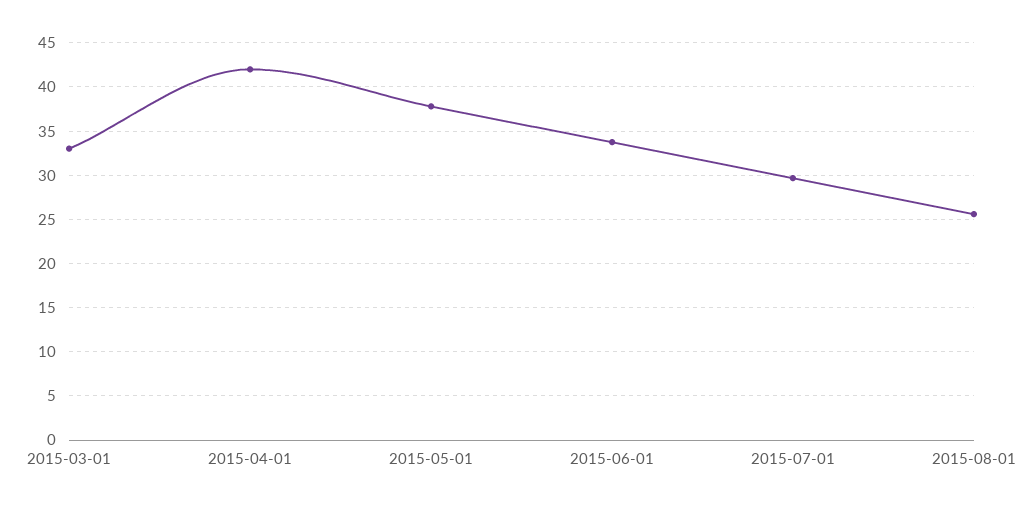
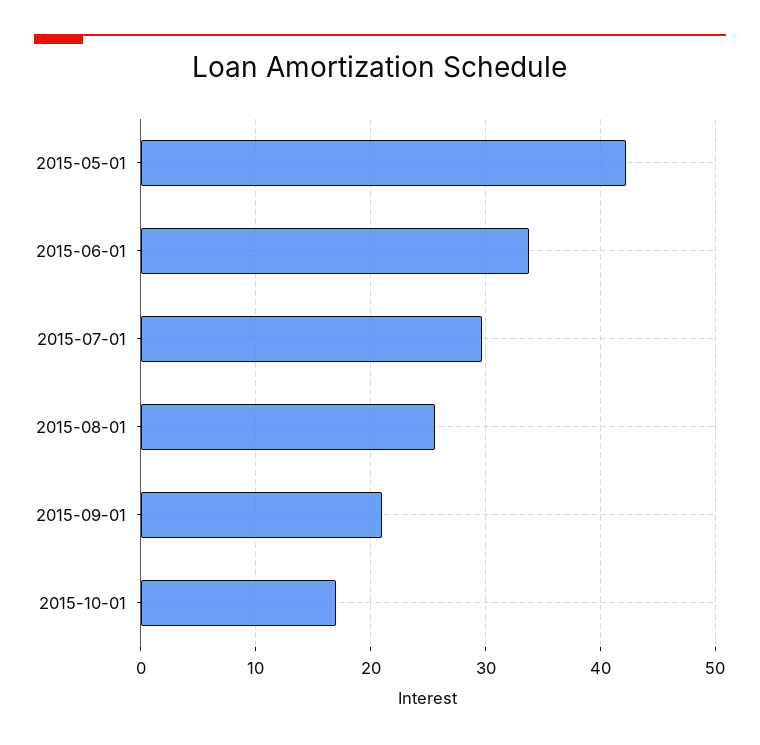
2015-03-01: 33 -> none
2015-04-01: 42 -> none
2015-05-01: 38 -> 42
2015-09-01: none -> 21
2015-10-01: none -> 17

